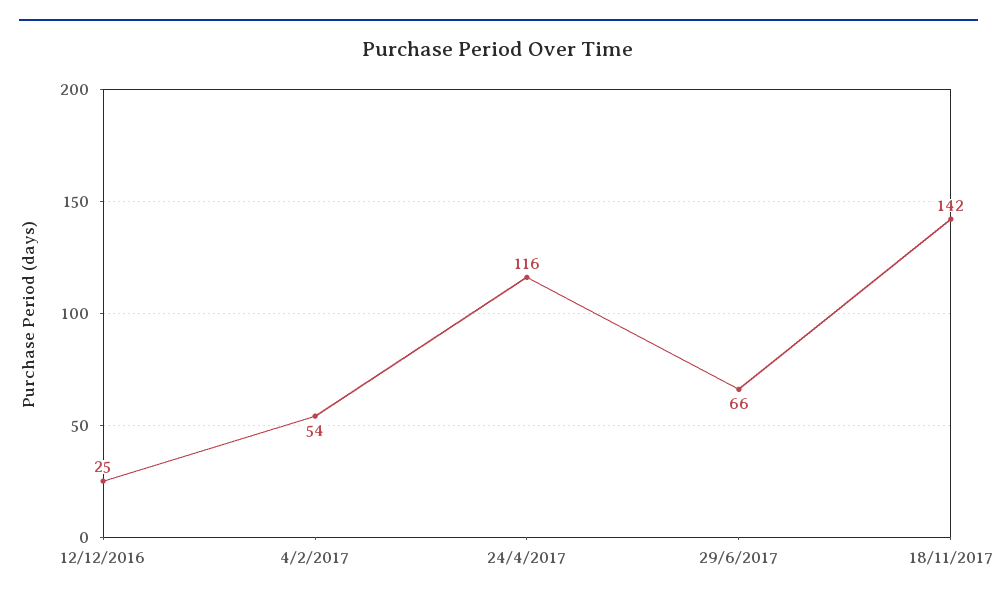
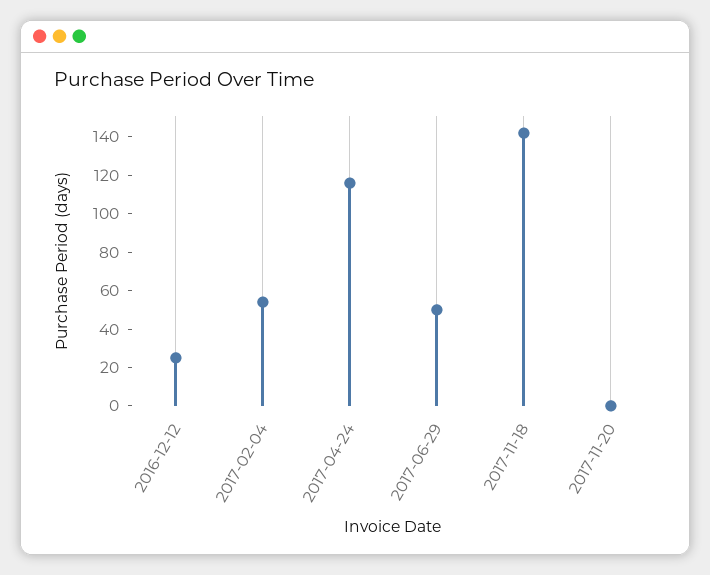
29/6/2017: 66 -> 50
2017-11-20: none -> 0

